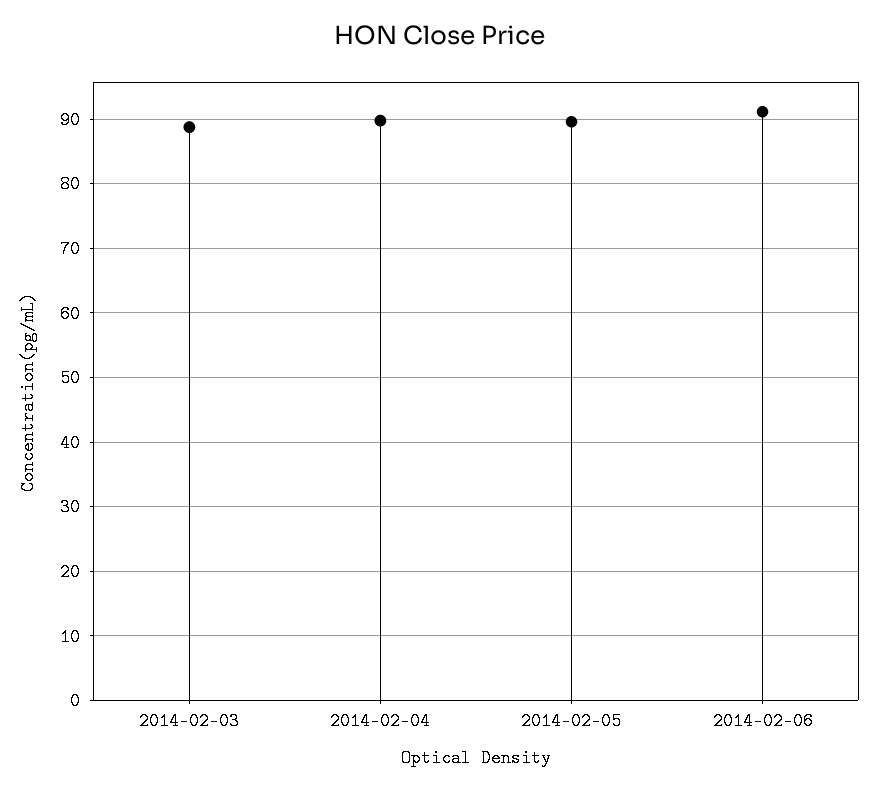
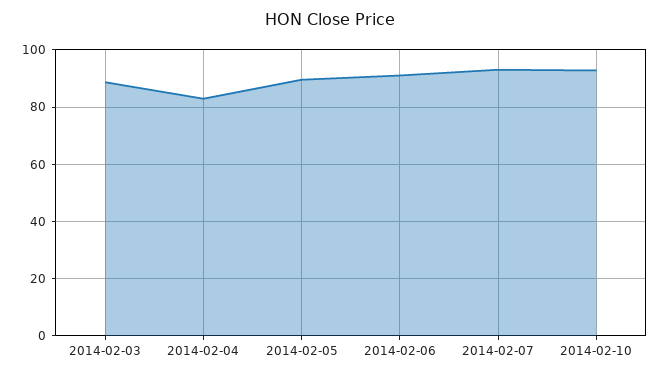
2014-02-04: 90 -> 82.5
2014-02-07: none -> 92.5
2014-02-10: none -> 92.5

